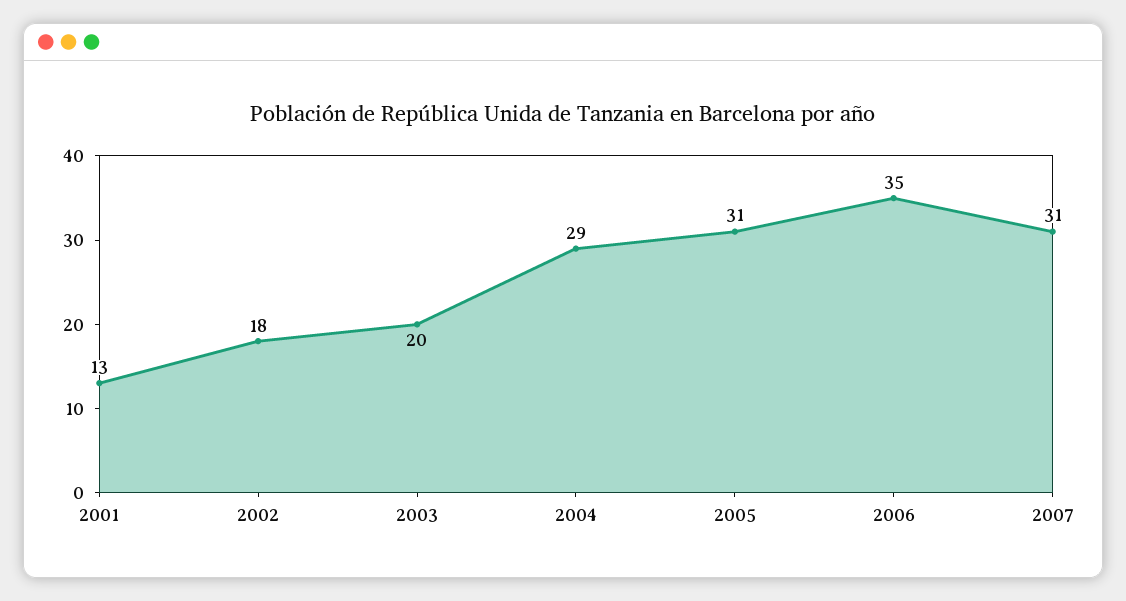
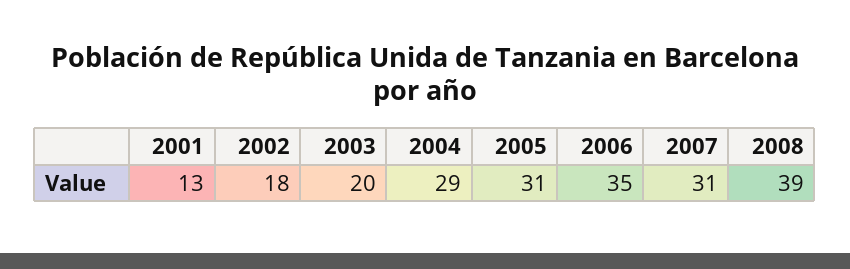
2008: none -> 39

